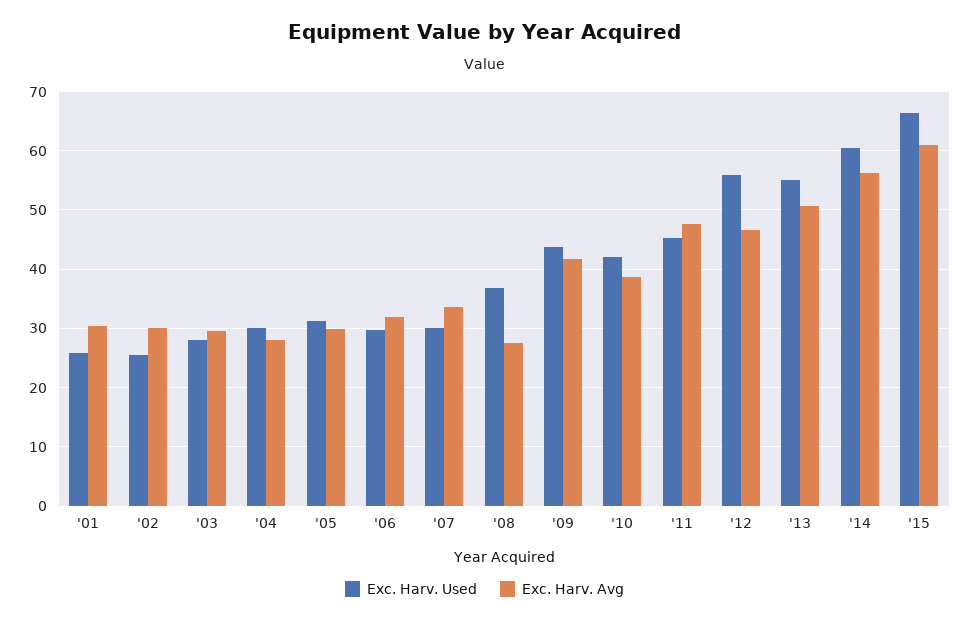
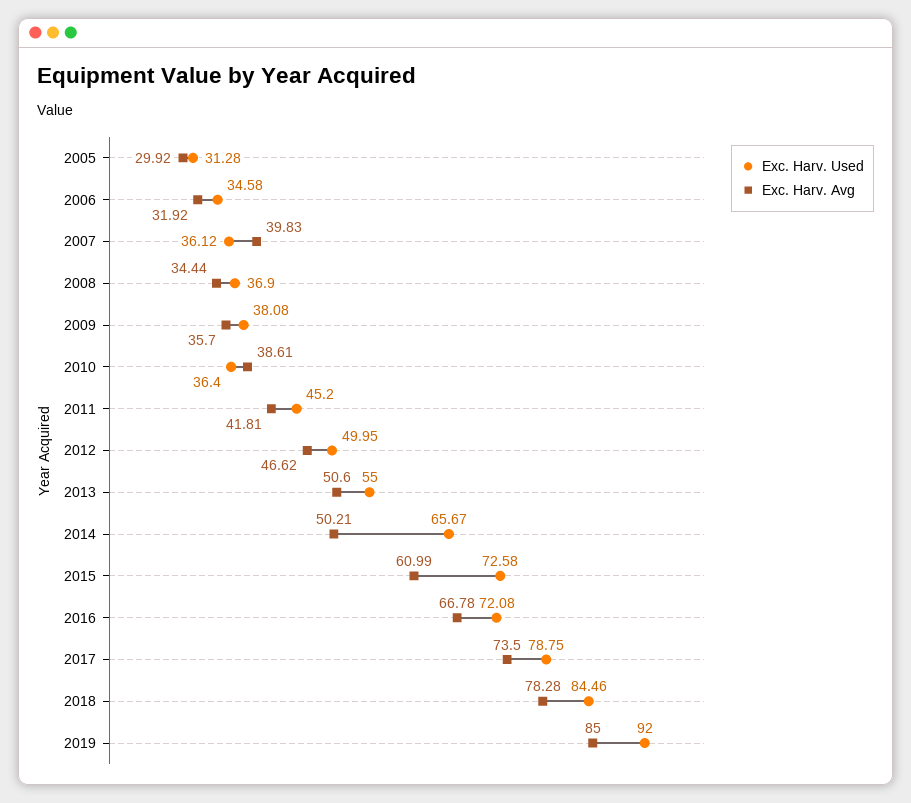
Exc. Harv. Used, '01: 26 -> none
Exc. Harv. Avg, '01: 30 -> none
Exc. Harv. Used, '02: 26 -> none
Exc. Harv. Avg, '02: 30 -> none
Exc. Harv. Used, '03: 28 -> none
Exc. Harv. Avg, '03: 30 -> none
Exc. Harv. Used, '04: 30 -> none
Exc. Harv. Avg, '04: 28 -> none
Exc. Harv. Used, '06: 30 -> 34.58
Exc. Harv. Used, '07: 30 -> 36.12
Exc. Harv. Avg, '07: 34 -> 39.83
Exc. Harv. Avg, '08: 28 -> 34.44
Exc. Harv. Used, '09: 44 -> 38.08
Exc. Harv. Avg, '09: 42 -> 35.7
Exc. Harv. Used, '10: 42 -> 36.4
Exc. Harv. Avg, '11: 48 -> 41.81
Exc. Harv. Used, '12: 56 -> 49.95
Exc. Harv. Used, '14: 60 -> 65.67
Exc. Harv. Avg, '14: 56 -> 50.21
Exc. Harv. Used, '15: 66 -> 72.58
Exc. Harv. Used, 2016: none -> 72.08
Exc. Harv. Avg, 2016: none -> 66.78
Exc. Harv. Used, 2017: none -> 78.75
Exc. Harv. Avg, 2017: none -> 73.5
Exc. Harv. Used, 2018: none -> 84.46
Exc. Harv. Avg, 2018: none -> 78.28
Exc. Harv. Used, 2019: none -> 92
Exc. Harv. Avg, 2019: none -> 85

